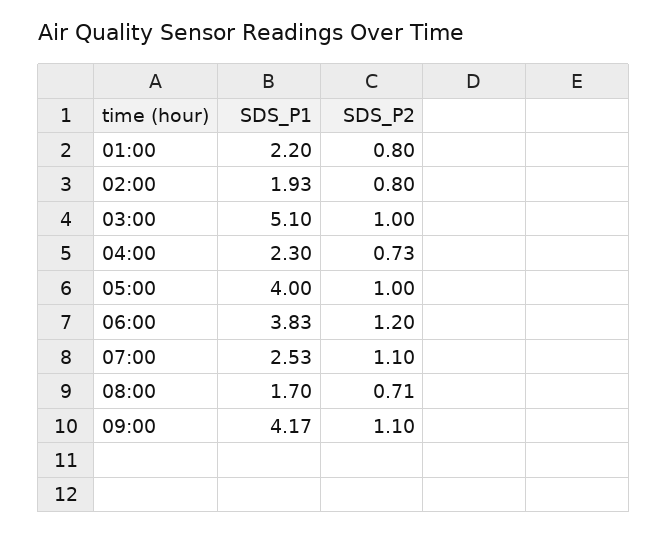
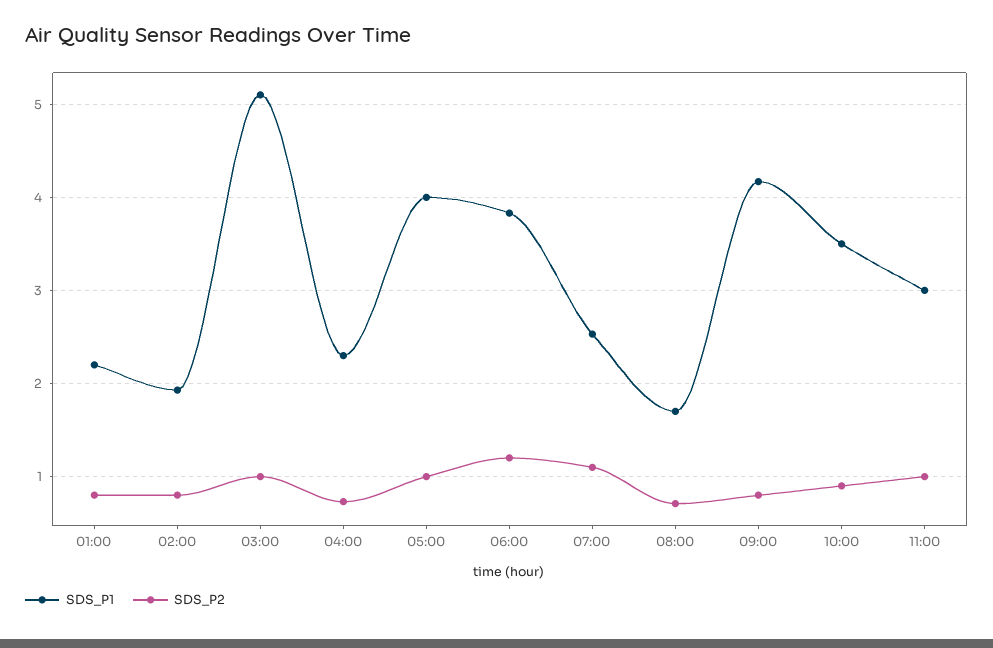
SDS_P2, 09:00: 1.1 -> 0.8
SDS_P1, 10:00: none -> 3.5
SDS_P2, 10:00: none -> 0.9
SDS_P1, 11:00: none -> 3
SDS_P2, 11:00: none -> 1

